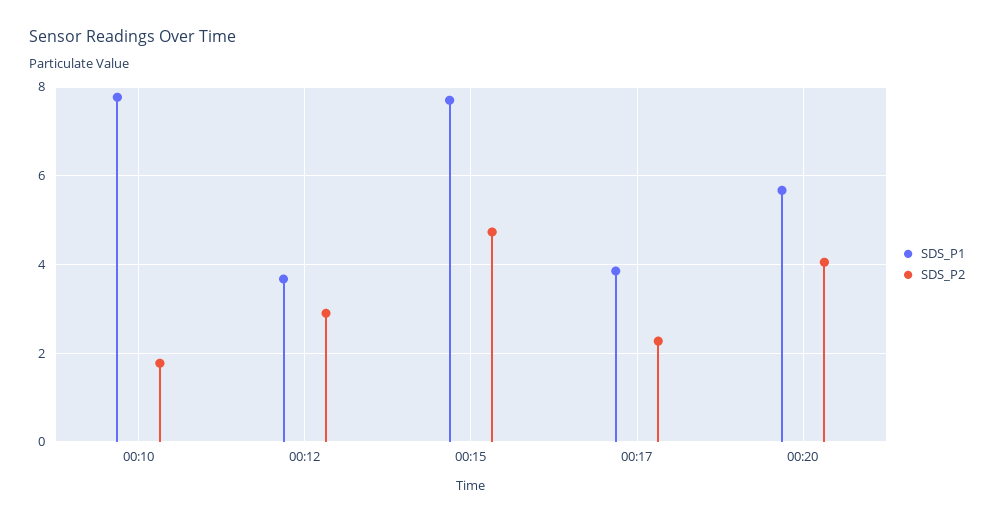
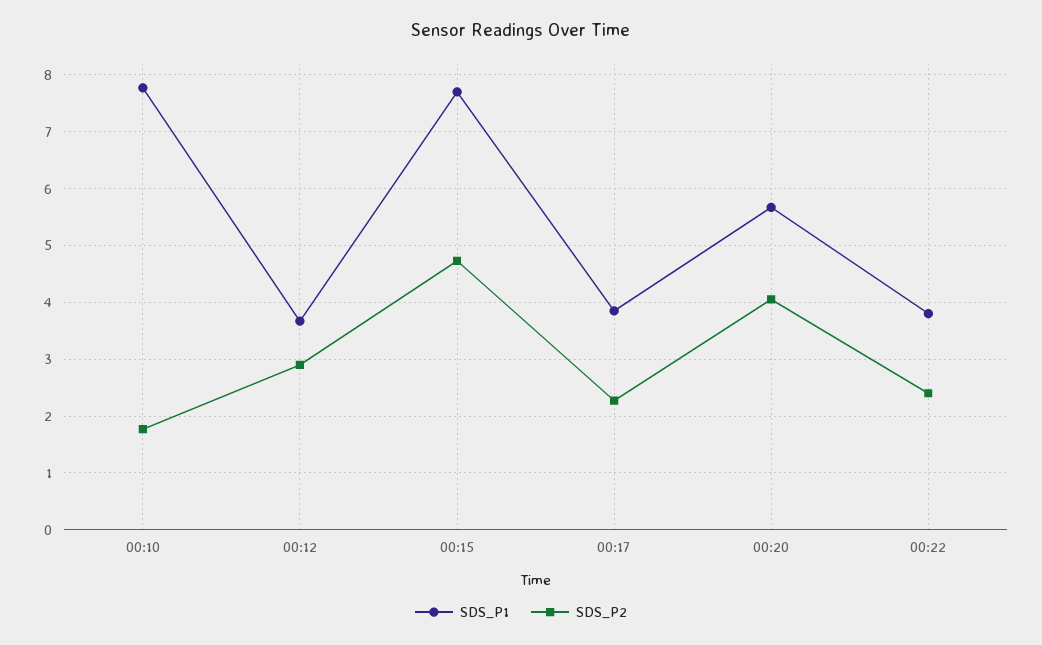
SDS_P1, 00:22: none -> 3.8
SDS_P2, 00:22: none -> 2.4

